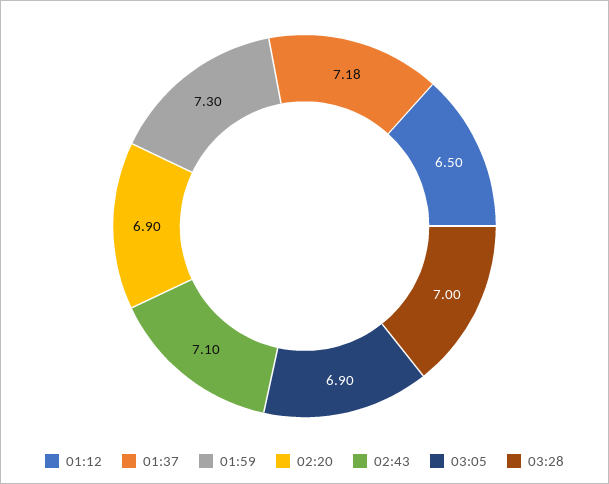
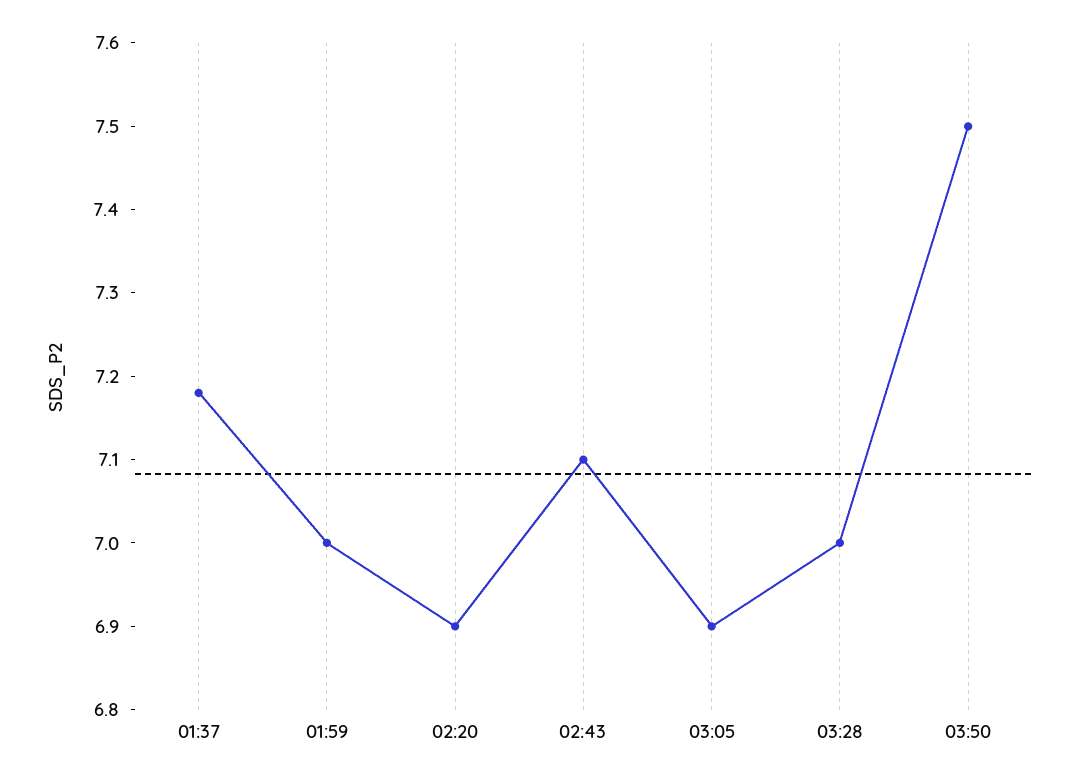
01:12: 6.5 -> none
01:59: 7.3 -> 7
03:50: none -> 7.5

